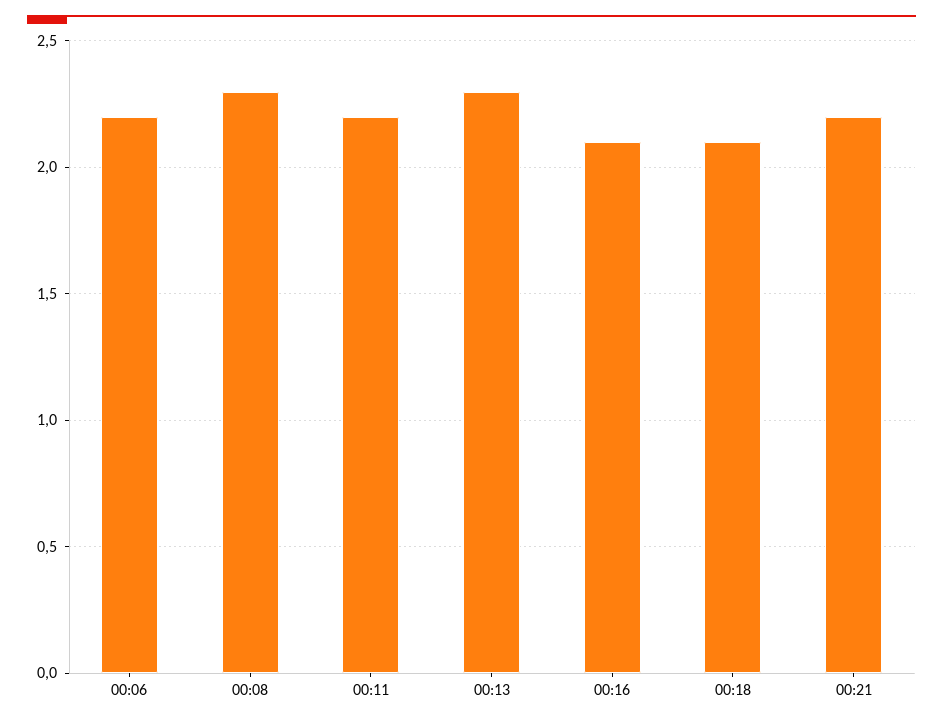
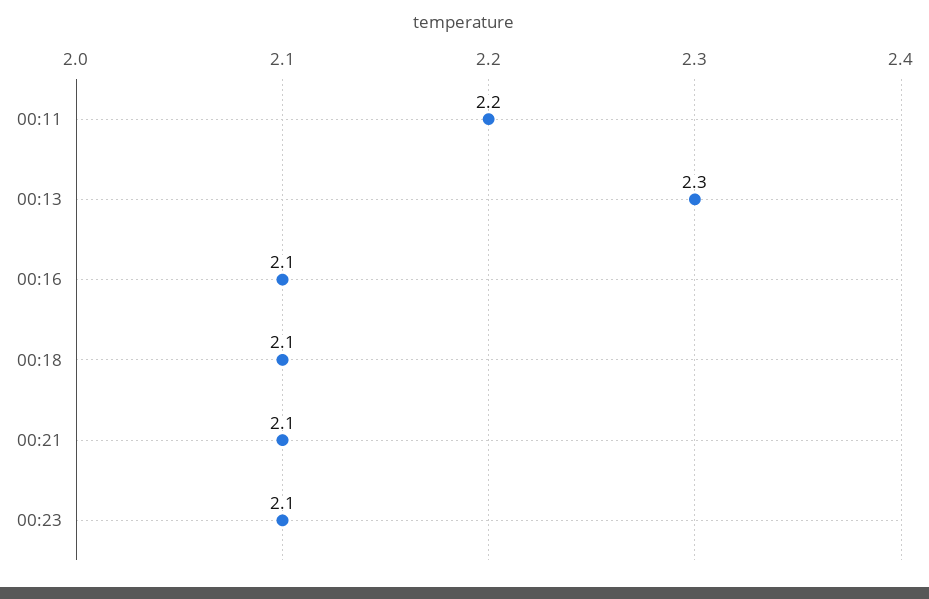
00:06: 2.2 -> none
00:08: 2.3 -> none
00:21: 2.2 -> 2.1
00:23: none -> 2.1

